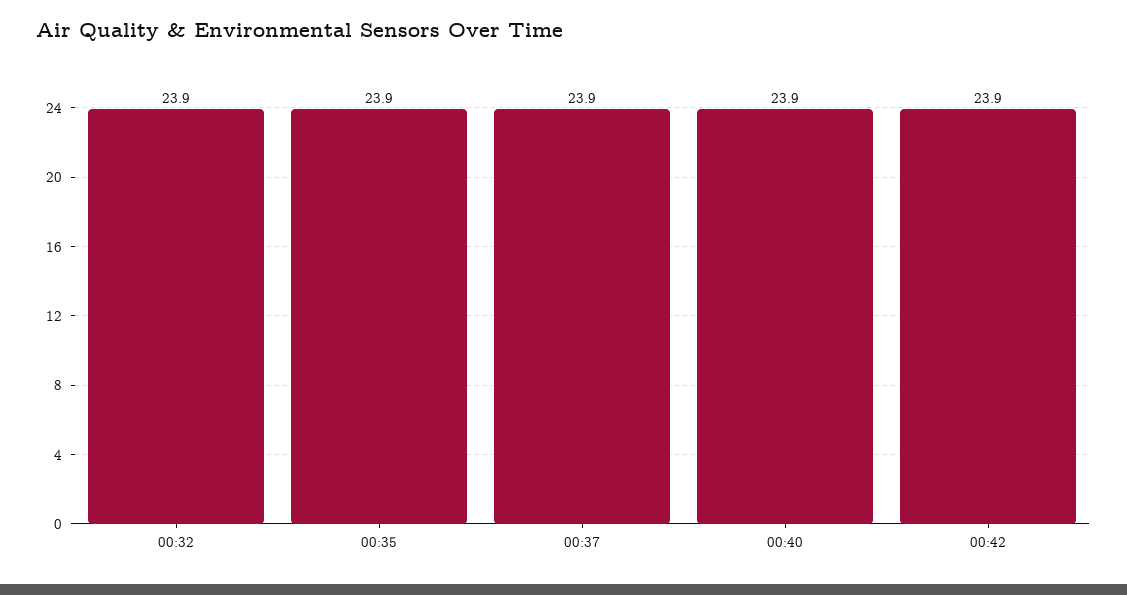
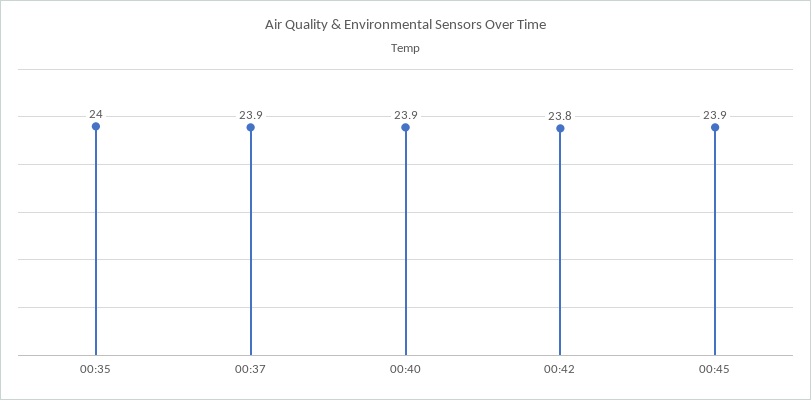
00:32: 23.9 -> none
00:35: 23.9 -> 24
00:42: 23.9 -> 23.8
00:45: none -> 23.9

